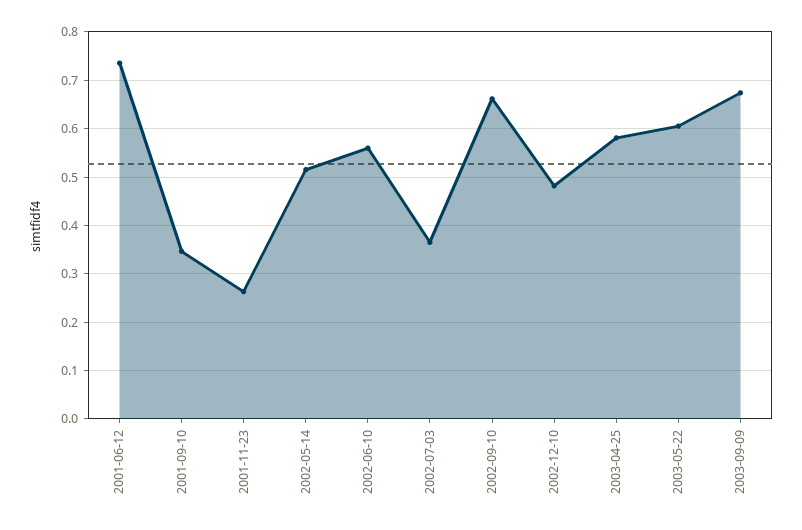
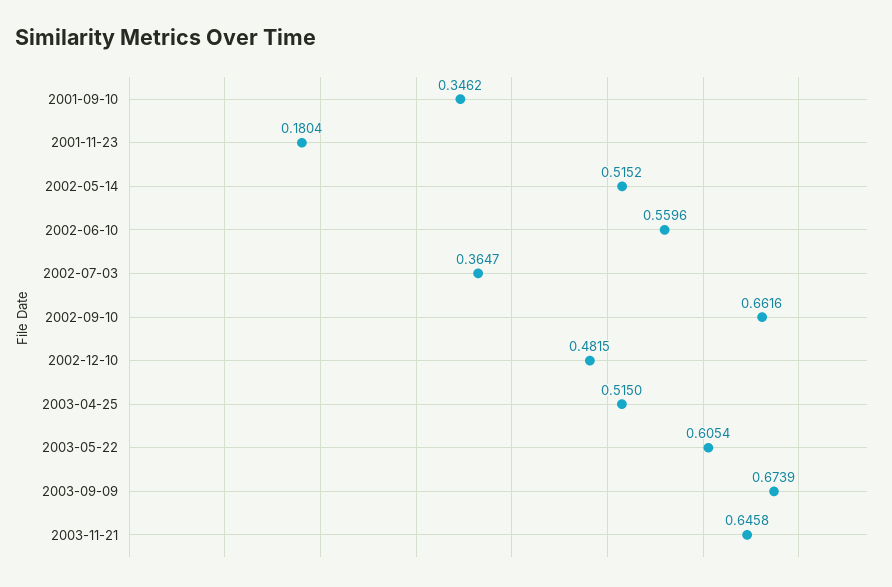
2001-06-12: 0.74 -> none
2001-11-23: 0.26 -> 0.1804
2003-04-25: 0.58 -> 0.515
2003-11-21: none -> 0.6458

